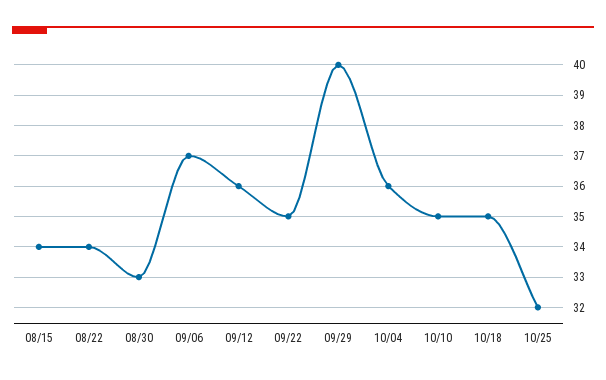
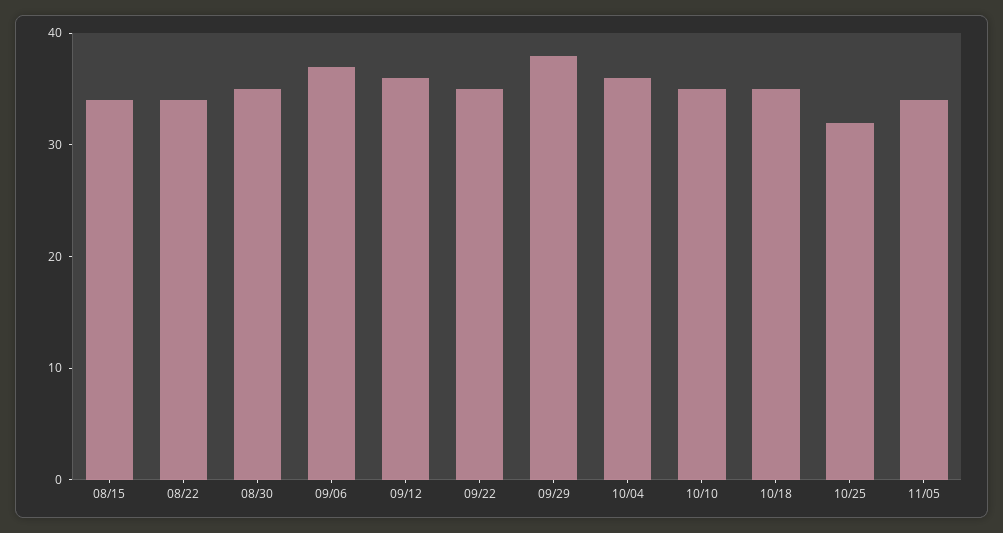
08/30: 33 -> 35
09/29: 40 -> 38
11/05: none -> 34

